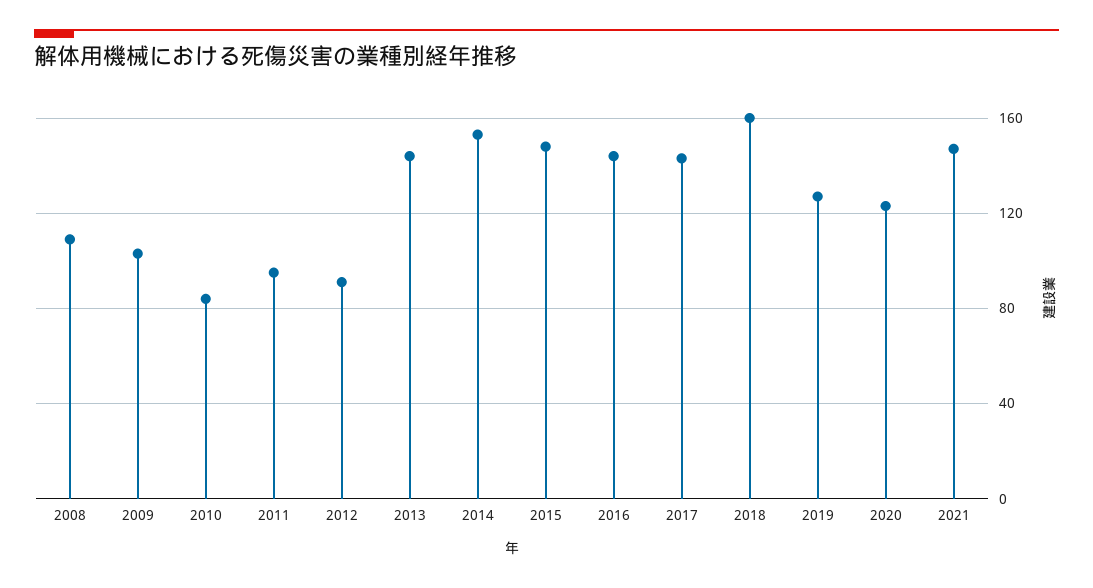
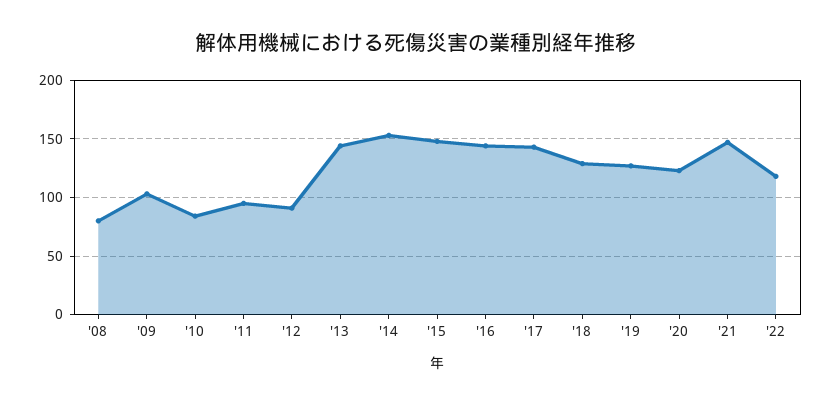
2008: 110 -> 80
2018: 160 -> 130
'22: none -> 120

